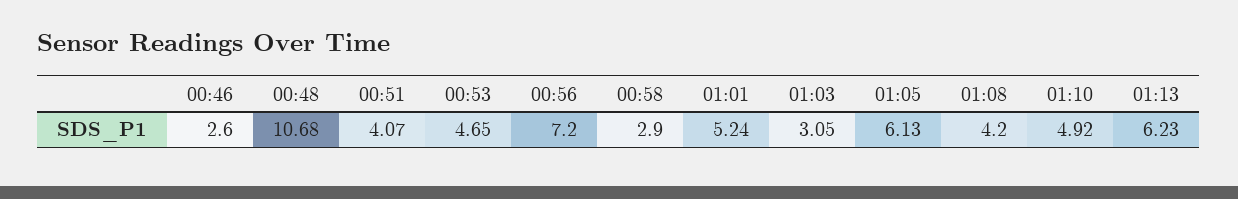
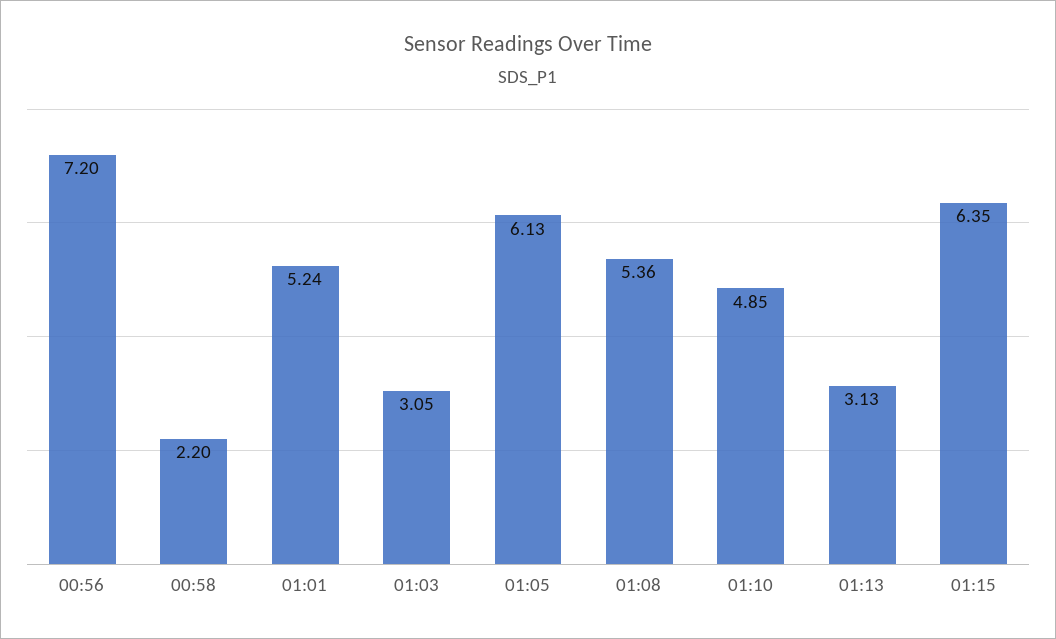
00:46: 2.6 -> none
00:48: 10.68 -> none
00:51: 4.07 -> none
00:53: 4.65 -> none
00:58: 2.9 -> 2.2
01:08: 4.2 -> 5.36
01:10: 4.92 -> 4.85
01:13: 6.23 -> 3.13
01:15: none -> 6.35

